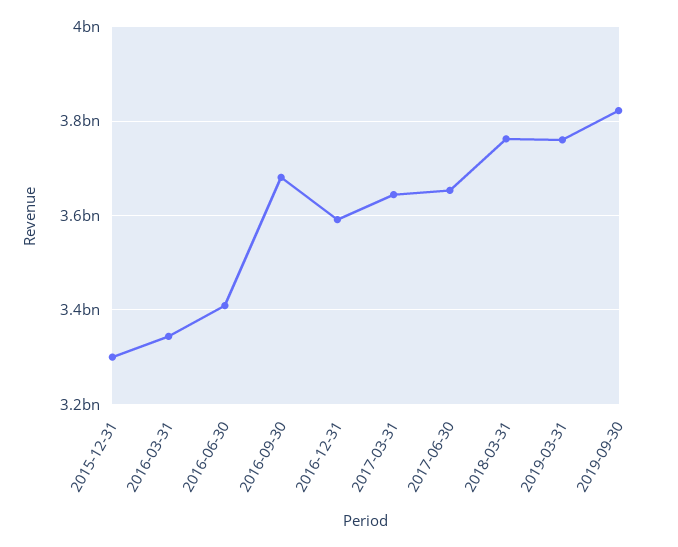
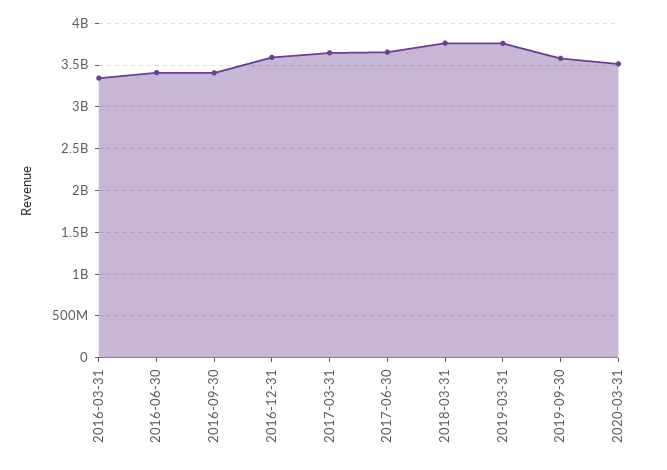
2015-12-31: 3300000000 -> none
2016-09-30: 3680000000 -> 3400000000
2019-09-30: 3820000000 -> 3600000000
2020-03-31: none -> 3500000000

